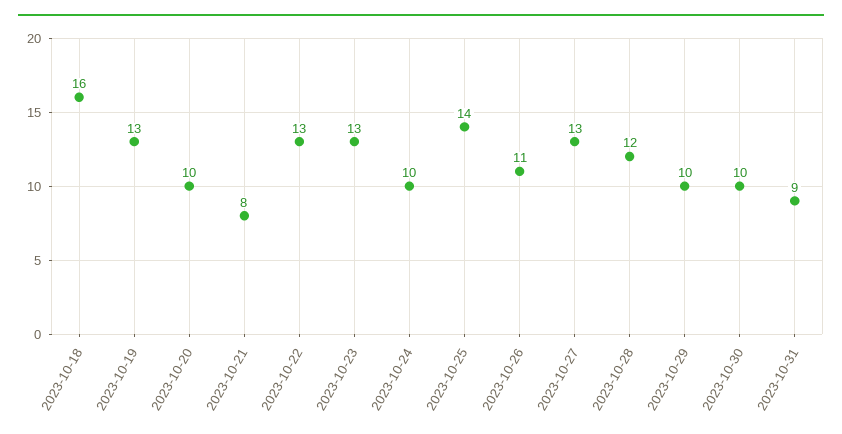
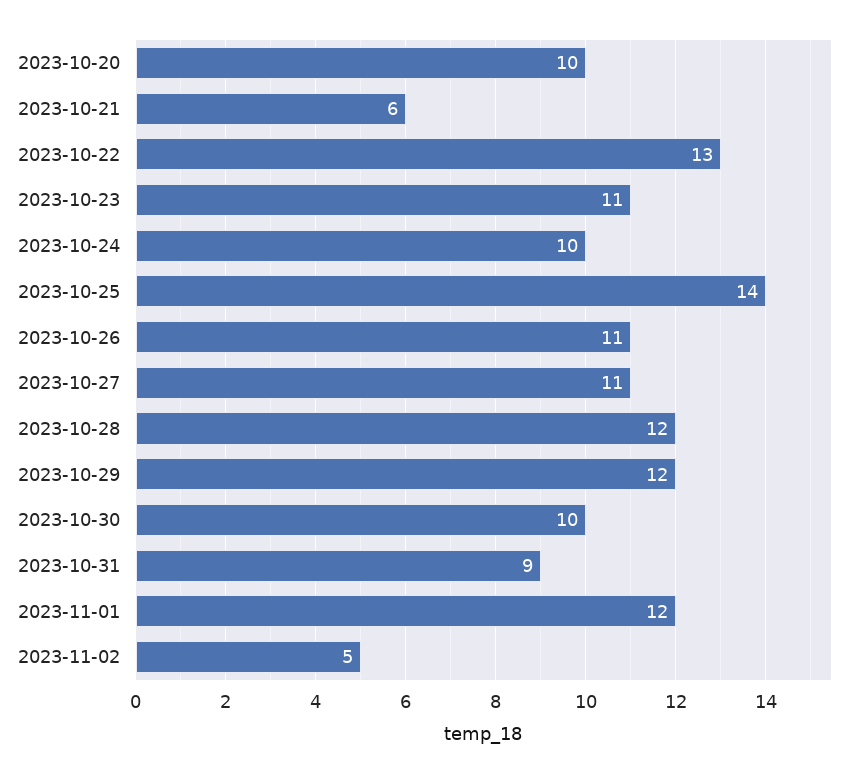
2023-10-18: 16 -> none
2023-10-19: 13 -> none
2023-10-21: 8 -> 6
2023-10-23: 13 -> 11
2023-10-27: 13 -> 11
2023-10-29: 10 -> 12
2023-11-01: none -> 12
2023-11-02: none -> 5

